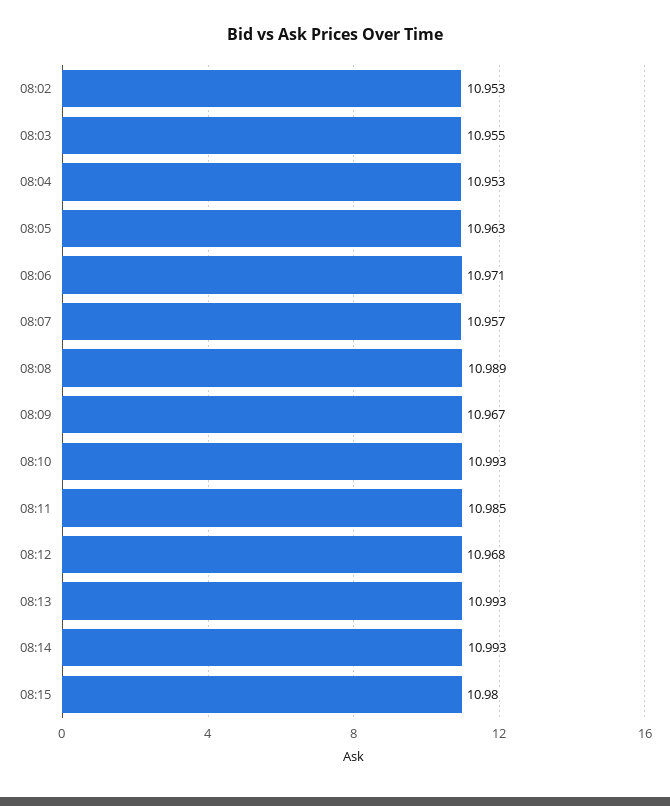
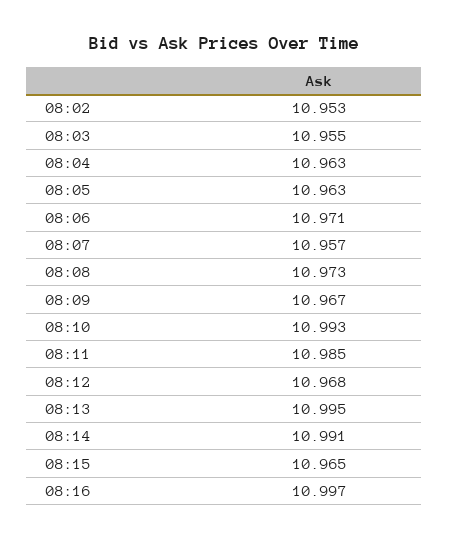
08:04: 10.953 -> 10.963
08:08: 10.989 -> 10.973
08:13: 10.993 -> 10.995
08:14: 10.993 -> 10.991
08:15: 10.98 -> 10.965
08:16: none -> 10.997

